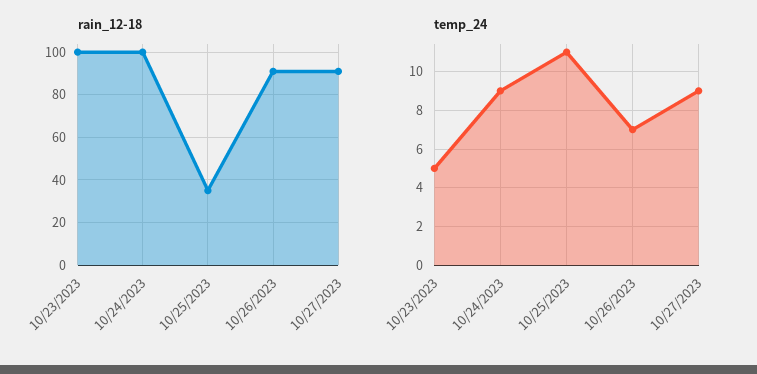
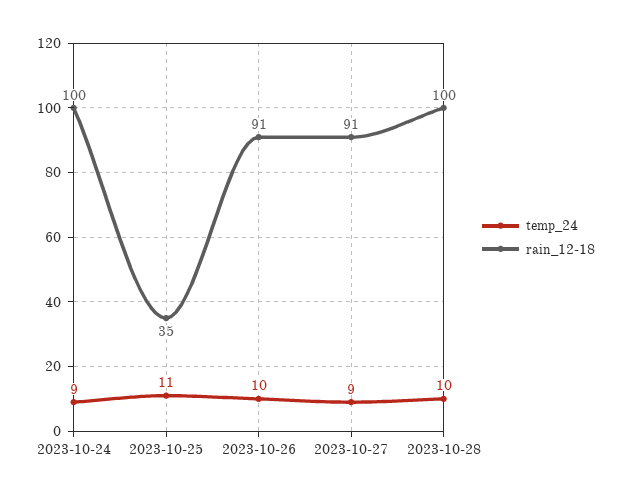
rain_12-18, 10/23/2023: 100 -> none
temp_24, 10/23/2023: 5 -> none
temp_24, 10/26/2023: 7 -> 10
temp_24, 2023-10-28: none -> 10
rain_12-18, 2023-10-28: none -> 100

